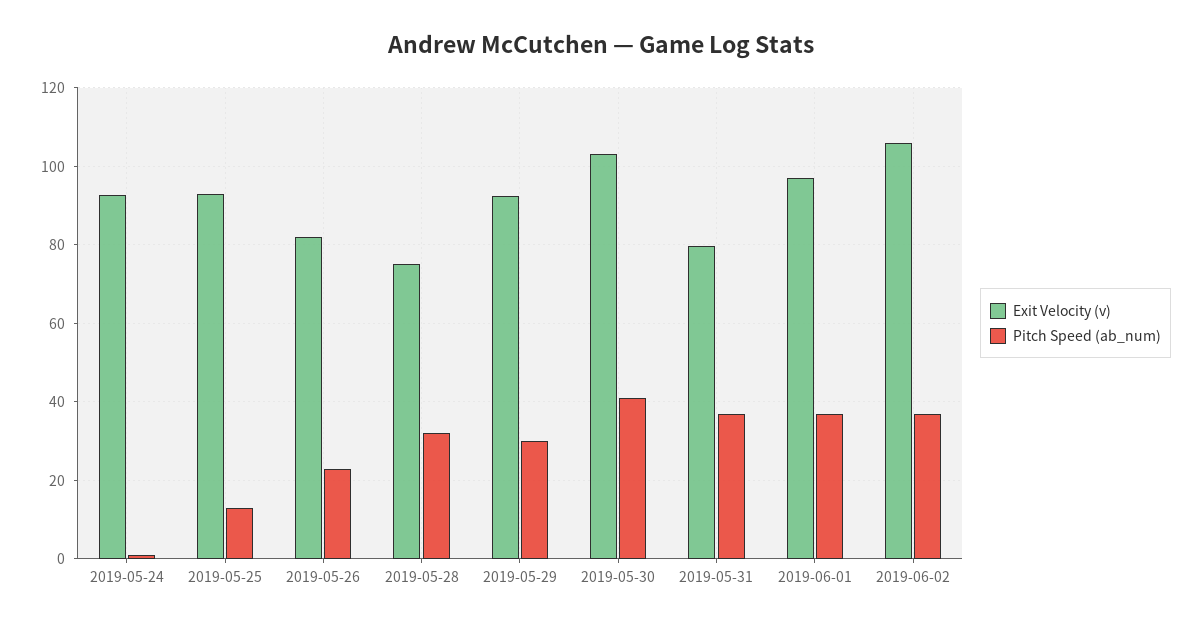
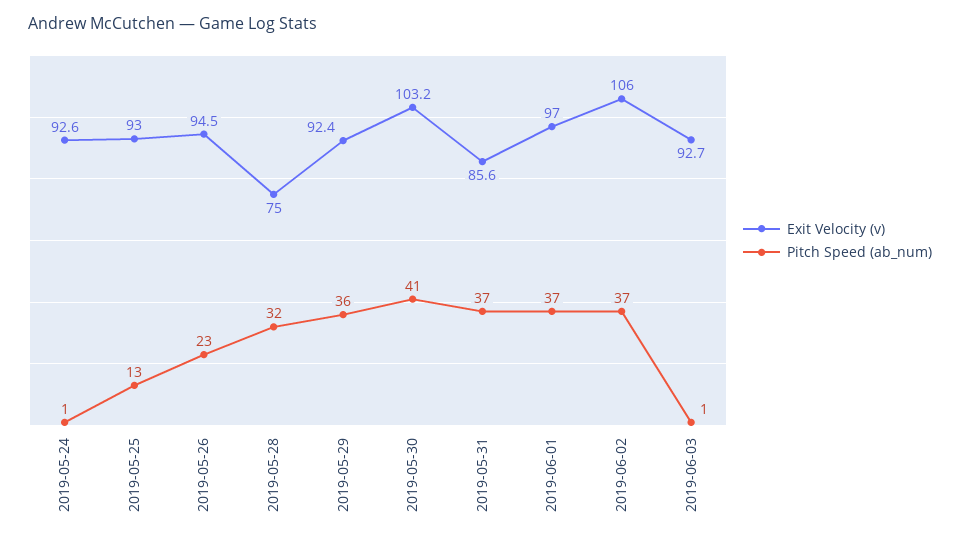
Exit Velocity (v), 2019-05-26: 82 -> 94.5
Pitch Speed (ab_num), 2019-05-29: 30 -> 36
Exit Velocity (v), 2019-05-31: 80 -> 85.6
Exit Velocity (v), 2019-06-03: none -> 92.7
Pitch Speed (ab_num), 2019-06-03: none -> 1

